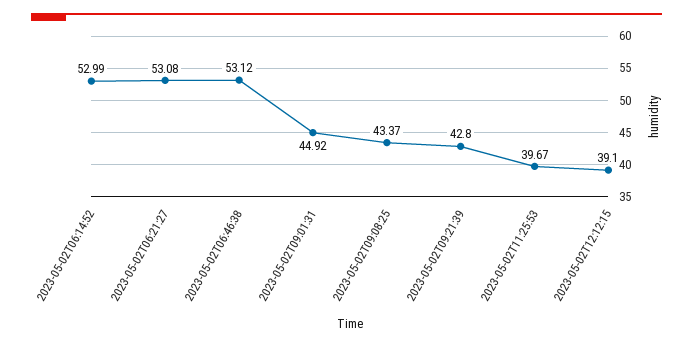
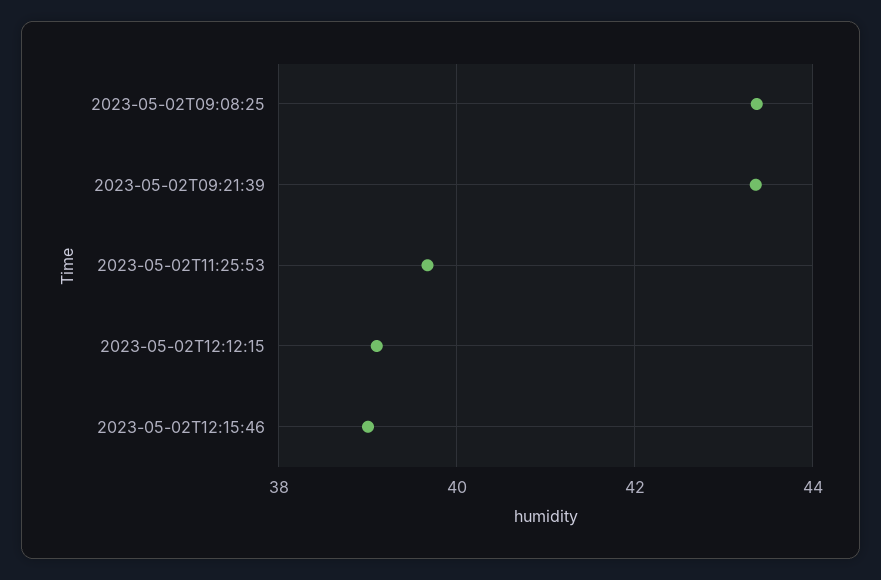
2023-05-02T06:14:52: 52.99 -> none
2023-05-02T06:21:27: 53.08 -> none
2023-05-02T06:46:38: 53.12 -> none
2023-05-02T09:01:31: 44.92 -> none
2023-05-02T09:21:39: 42.8 -> 43.4
2023-05-02T12:15:46: none -> 39

